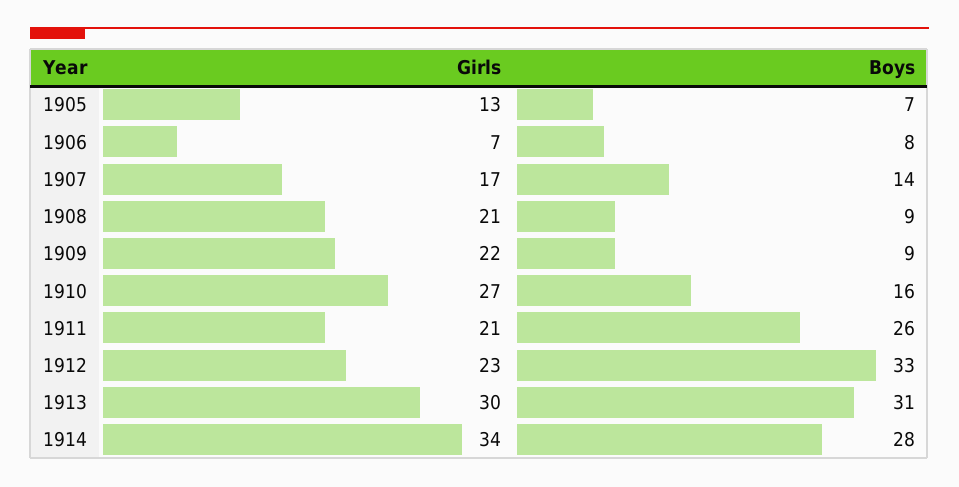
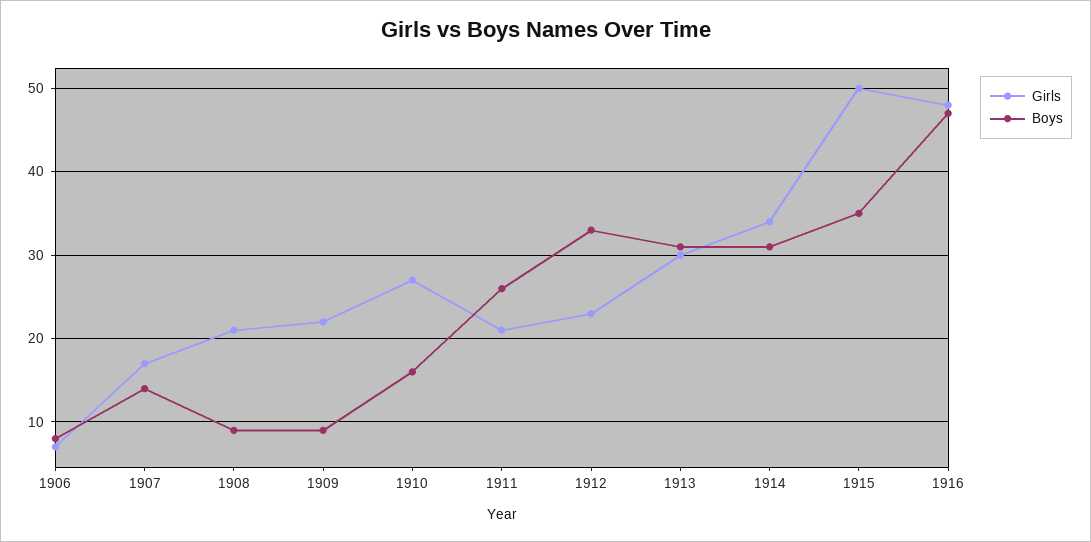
Girls, 1905: 13 -> none
Boys, 1905: 7 -> none
Boys, 1914: 28 -> 31
Girls, 1915: none -> 50
Boys, 1915: none -> 35
Girls, 1916: none -> 48
Boys, 1916: none -> 47

